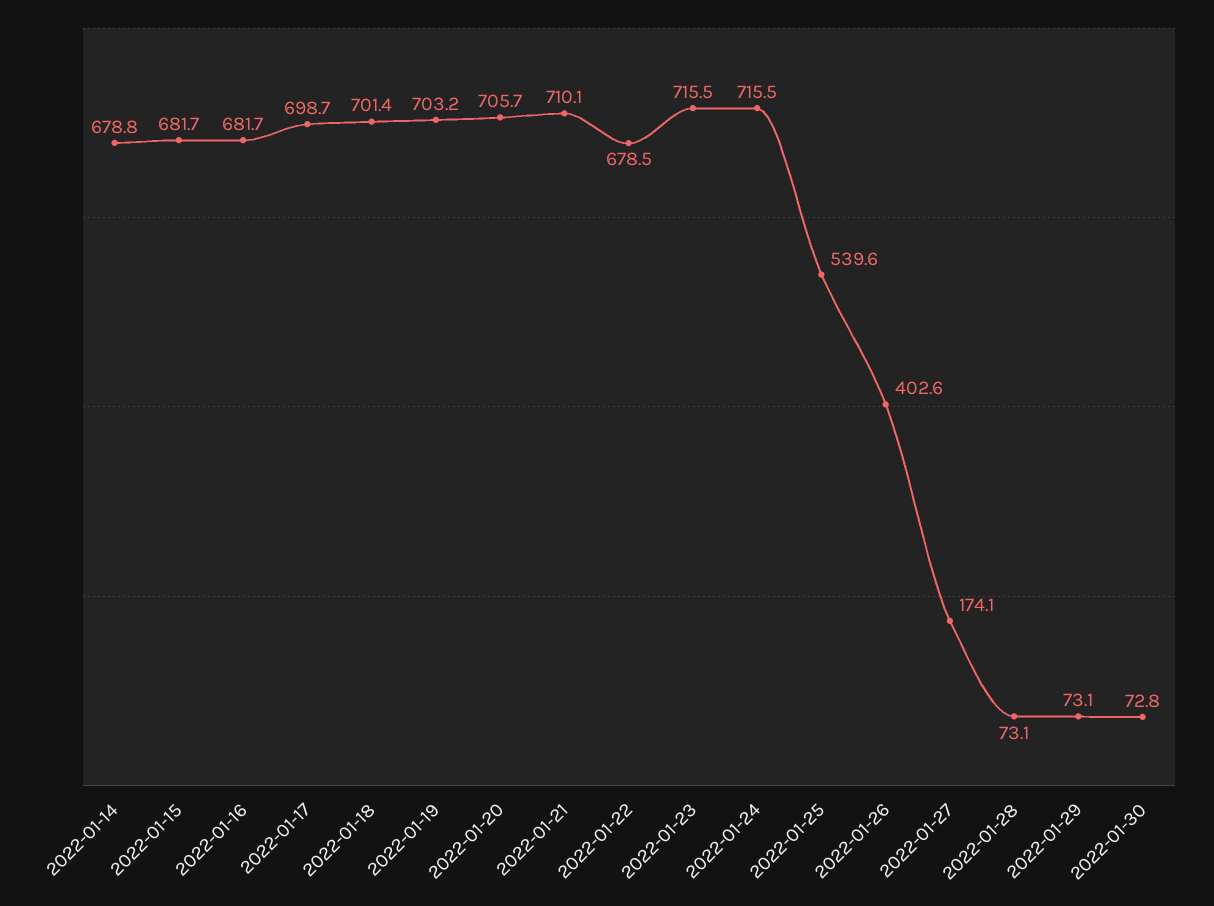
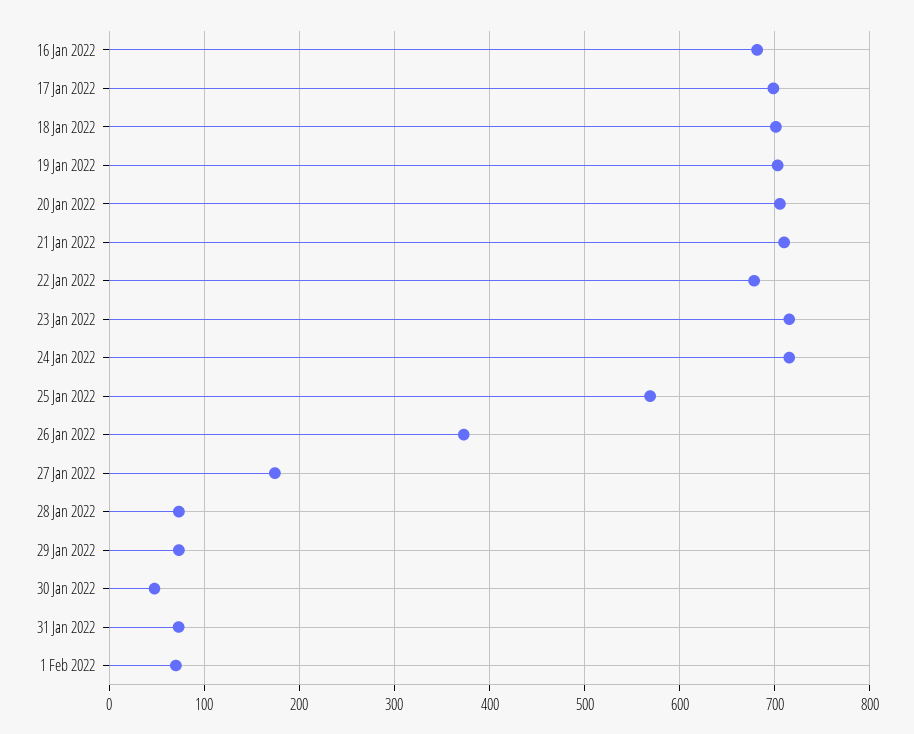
2022-01-14: 678.8 -> none
2022-01-15: 681.7 -> none
2022-01-25: 539.6 -> 570
2022-01-26: 402.6 -> 370
2022-01-30: 72.8 -> 50
31 Jan 2022: none -> 70
1 Feb 2022: none -> 70

